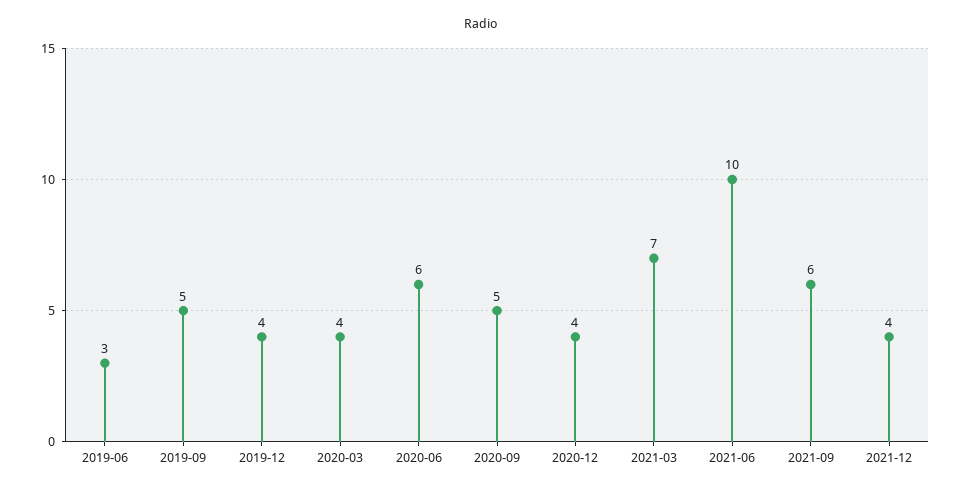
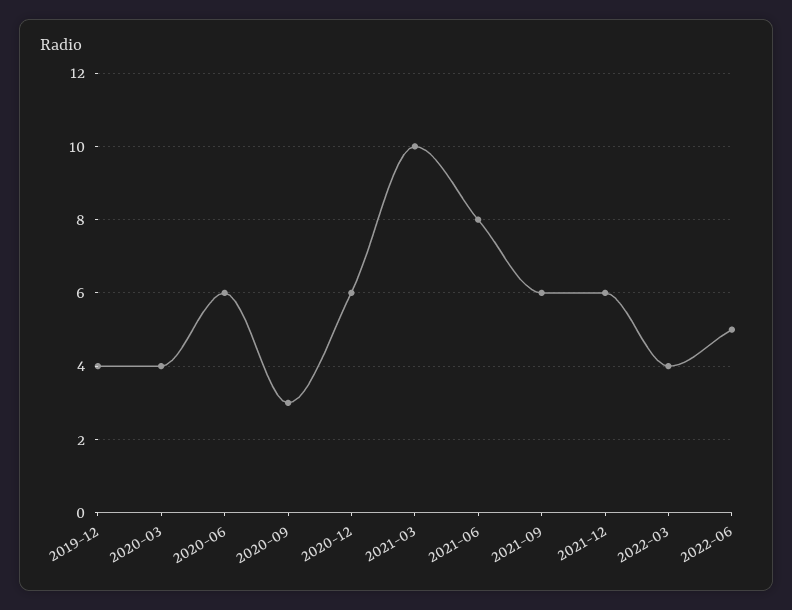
2019-06: 3 -> none
2019-09: 5 -> none
2020-09: 5 -> 3
2020-12: 4 -> 6
2021-03: 7 -> 10
2021-06: 10 -> 8
2021-12: 4 -> 6
2022-03: none -> 4
2022-06: none -> 5

